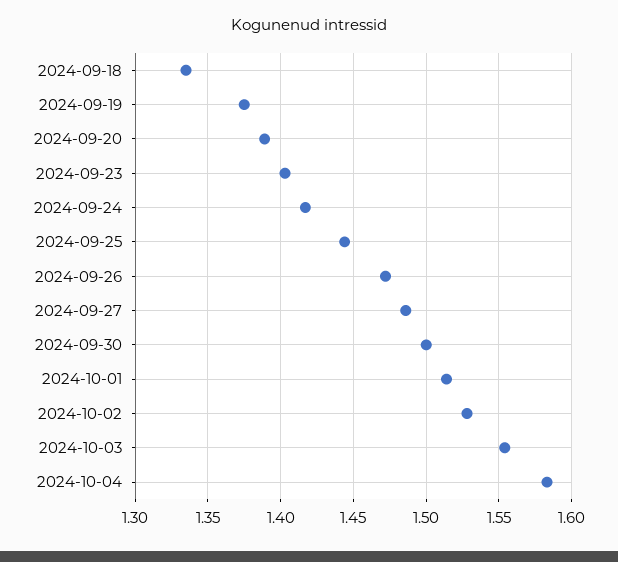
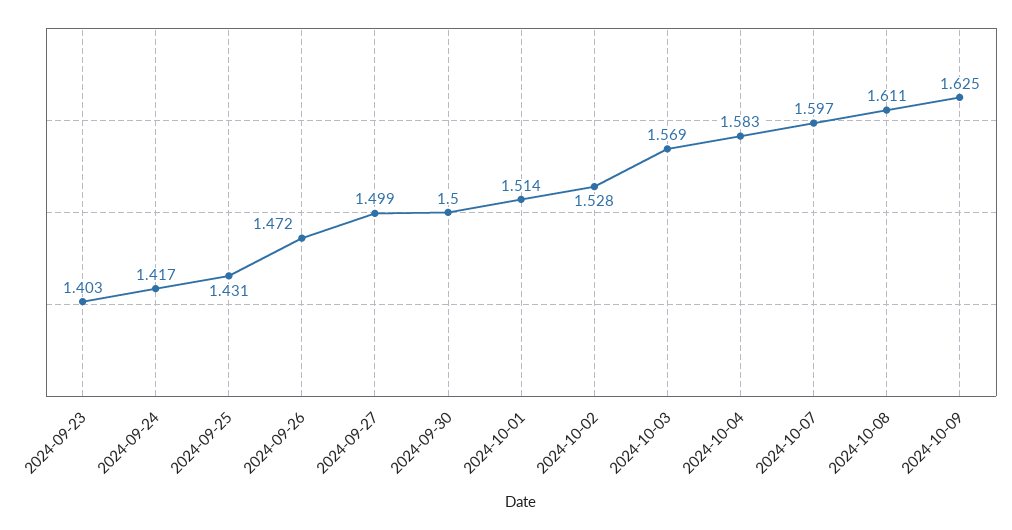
2024-09-18: 1.335 -> none
2024-09-19: 1.375 -> none
2024-09-20: 1.39 -> none
2024-09-25: 1.445 -> 1.431
2024-09-27: 1.485 -> 1.499
2024-10-03: 1.555 -> 1.569
2024-10-07: none -> 1.597
2024-10-08: none -> 1.611
2024-10-09: none -> 1.625

